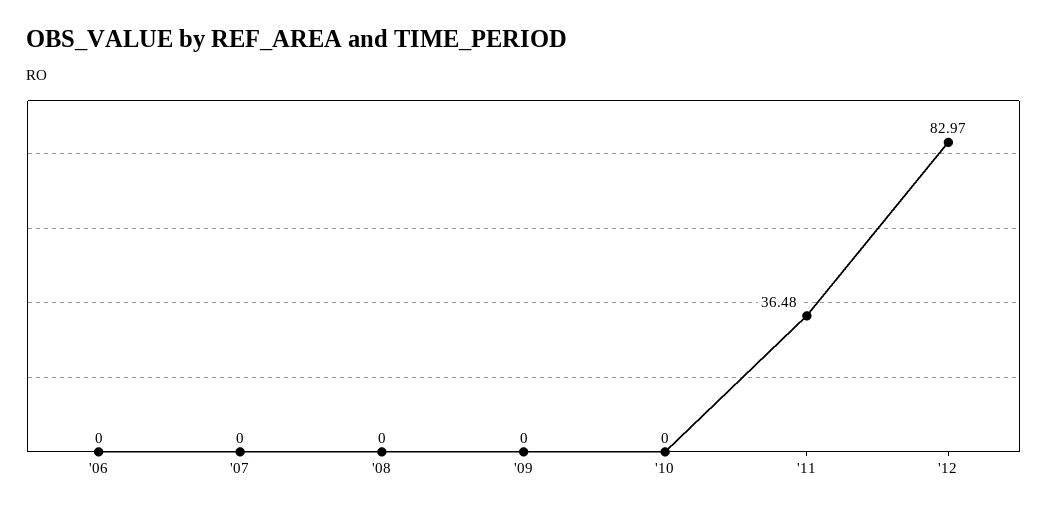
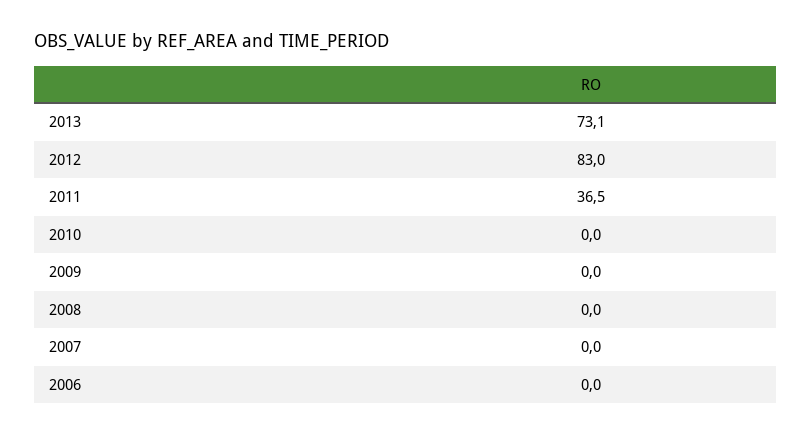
2013: none -> 73.1

